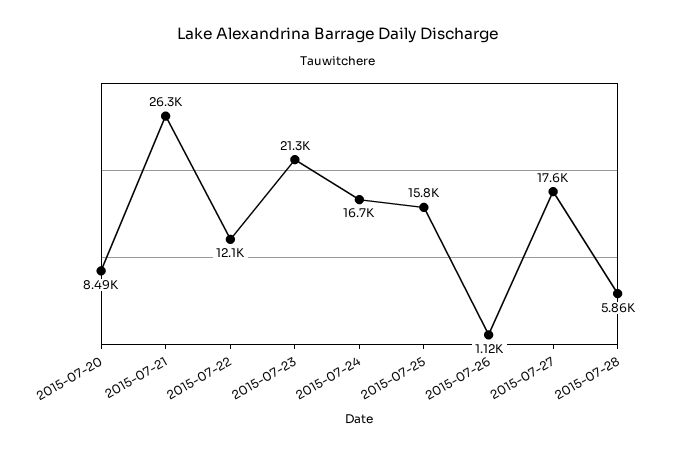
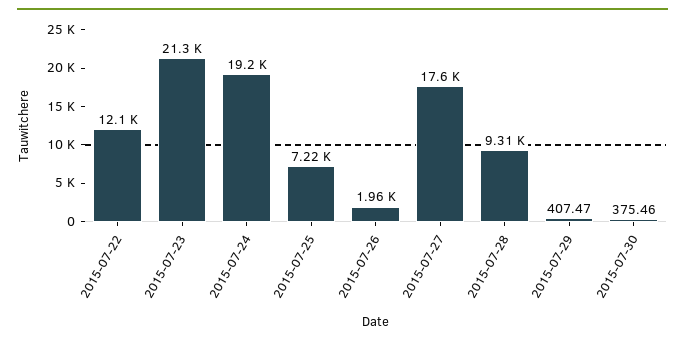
2015-07-20: 8490 -> none
2015-07-21: 26300 -> none
2015-07-24: 16700 -> 19200
2015-07-25: 15800 -> 7220
2015-07-26: 1120 -> 1960
2015-07-28: 5860 -> 9310
2015-07-29: none -> 407.47
2015-07-30: none -> 375.46

